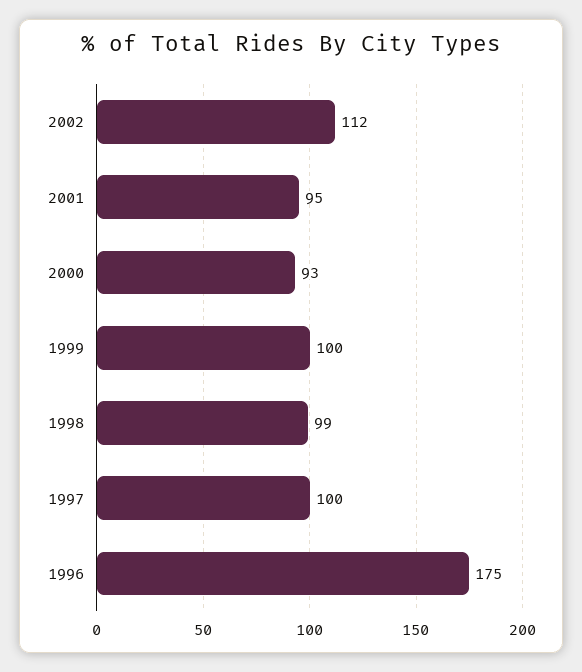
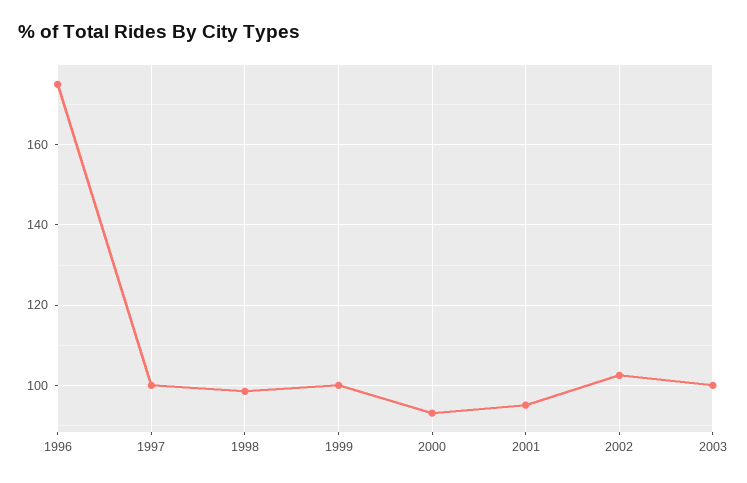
2002: 112 -> 102
2003: none -> 100

